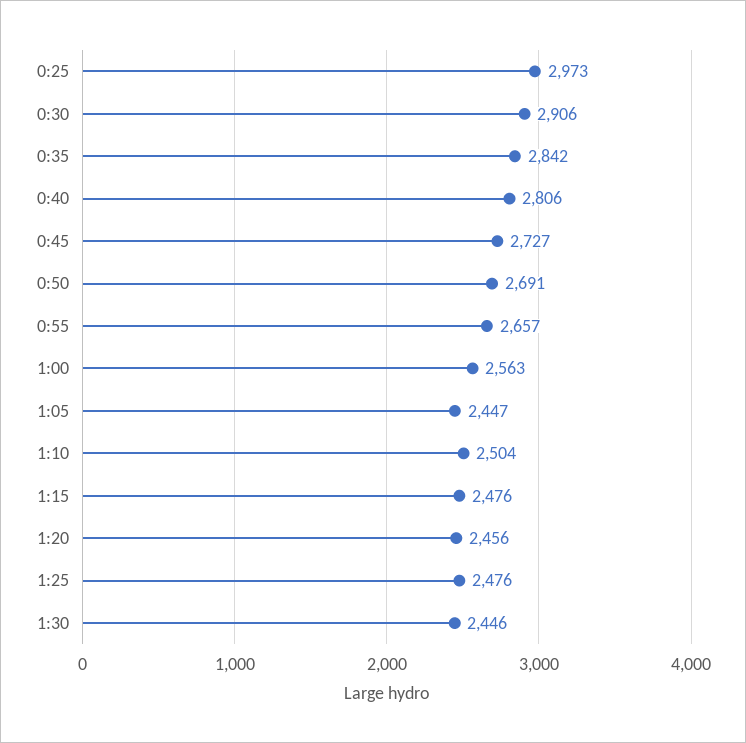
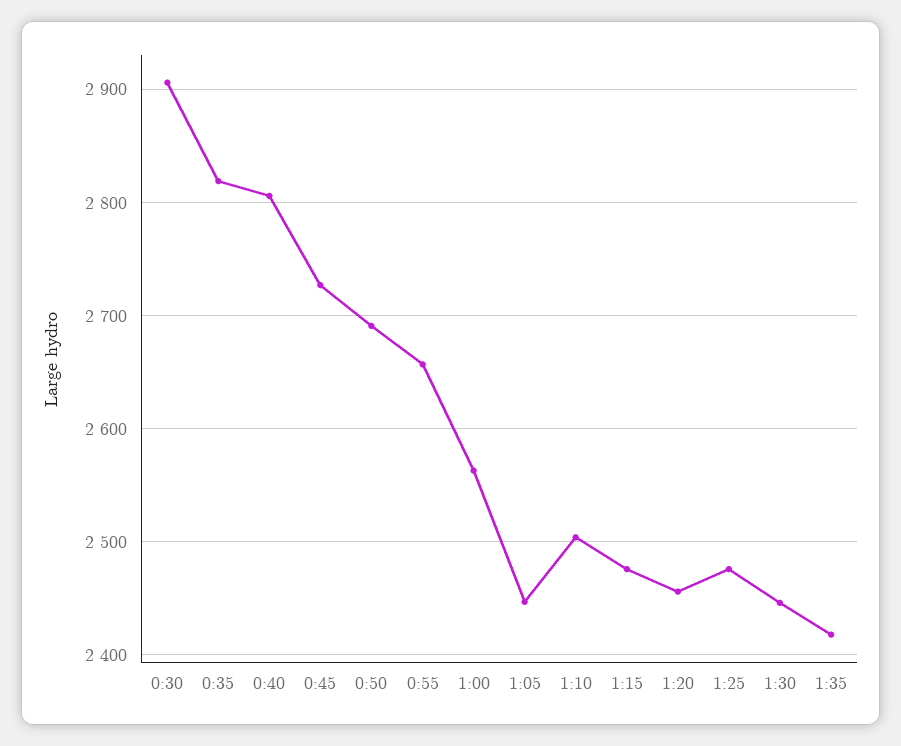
0:25: 2973 -> none
0:35: 2842 -> 2820
1:35: none -> 2420

